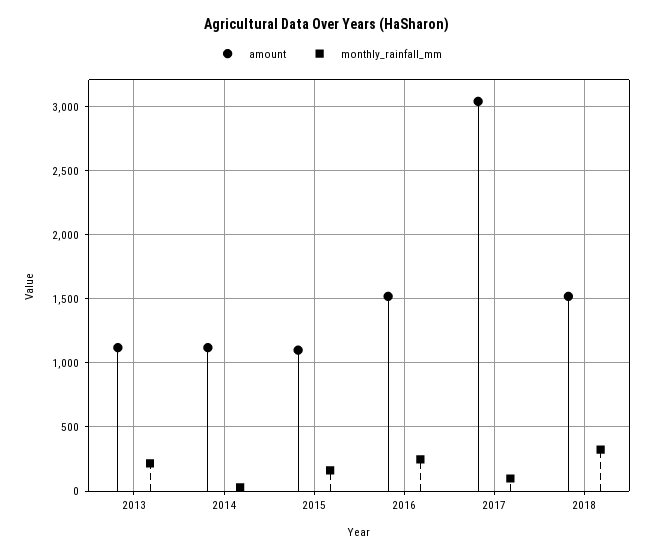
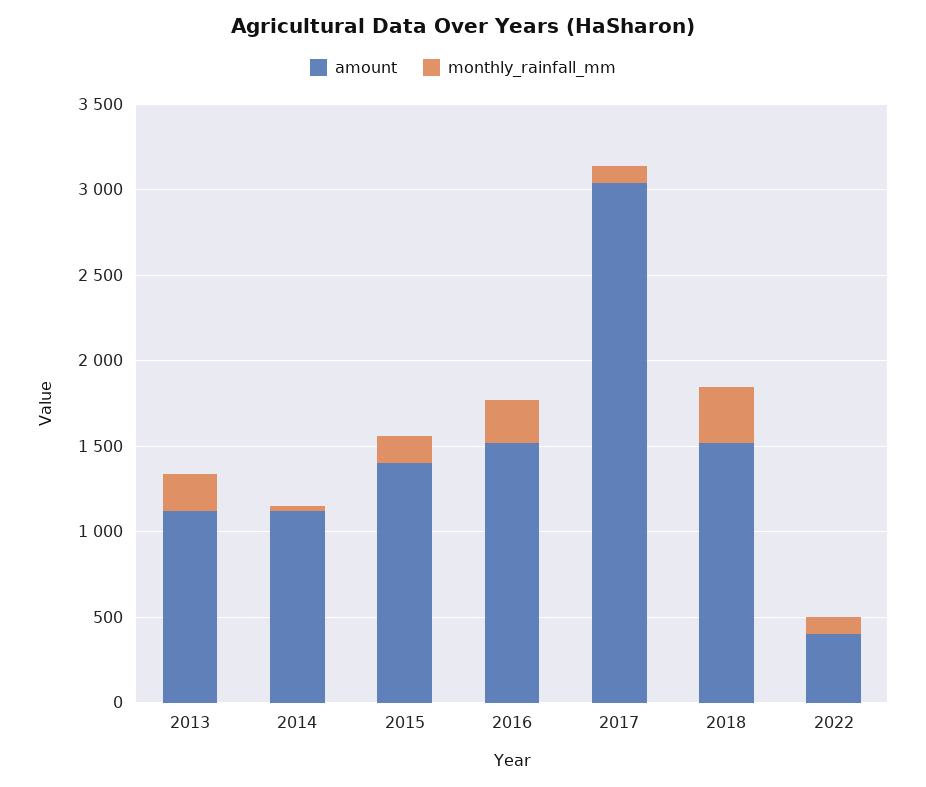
amount, 2015: 1100 -> 1400
amount, 2022: none -> 400
monthly_rainfall_mm, 2022: none -> 100

